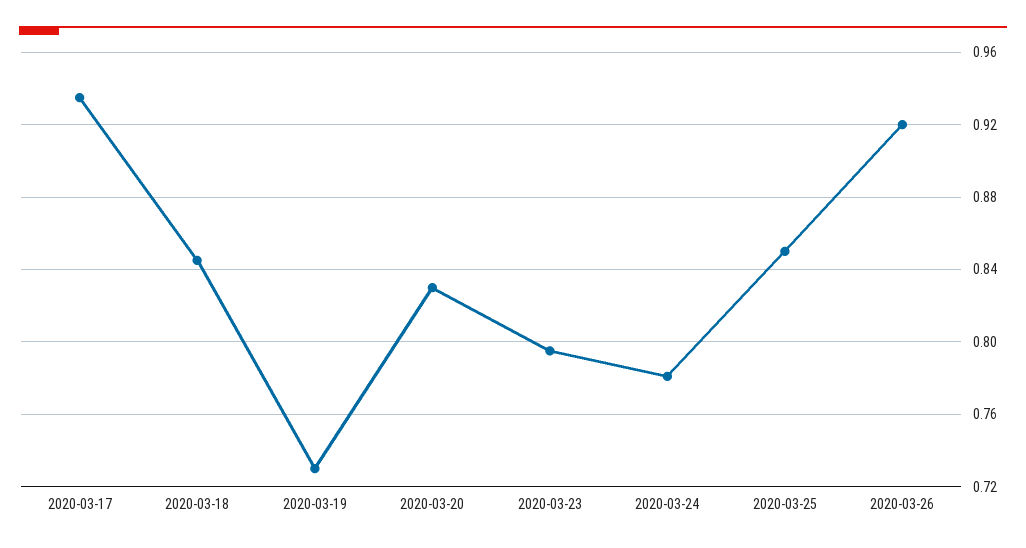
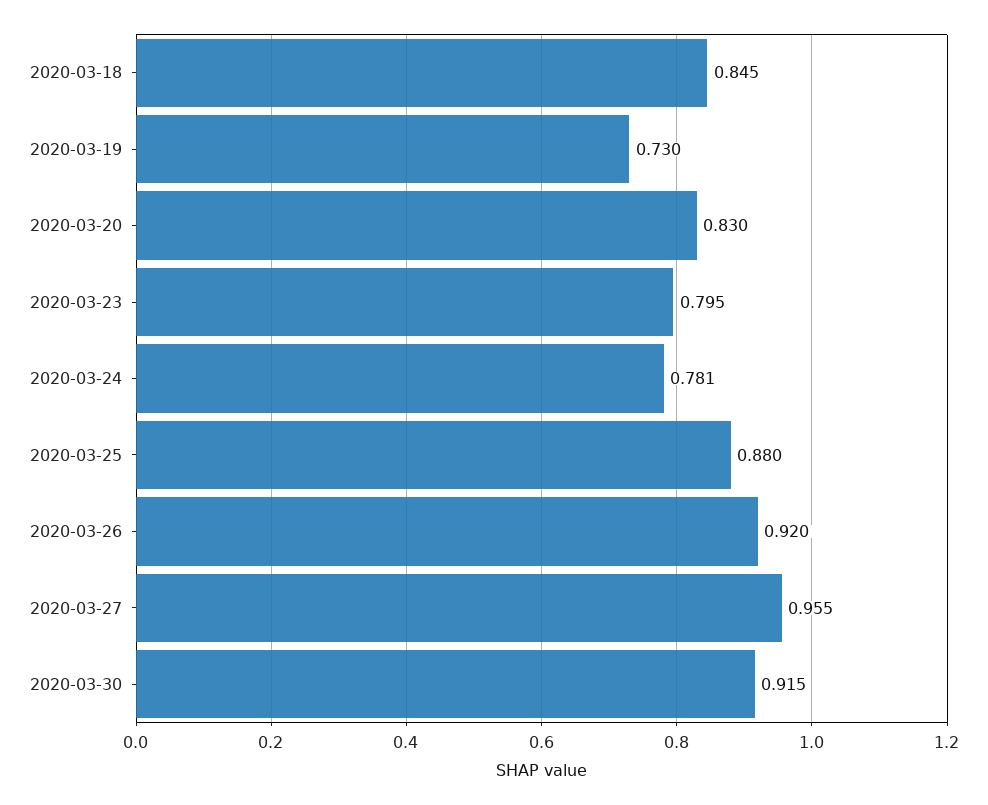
2020-03-17: 0.935 -> none
2020-03-25: 0.85 -> 0.88
2020-03-27: none -> 0.955
2020-03-30: none -> 0.915

